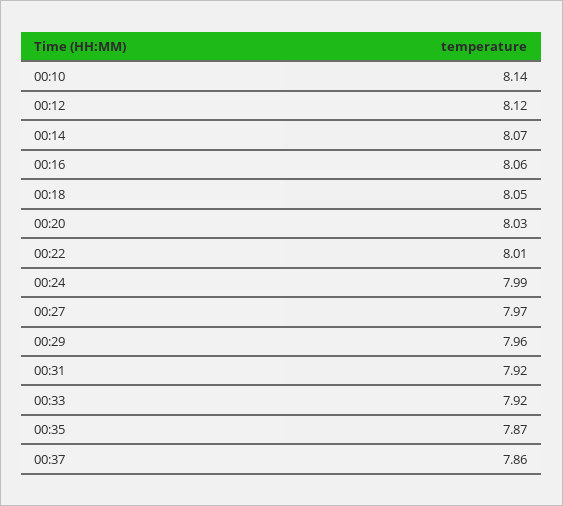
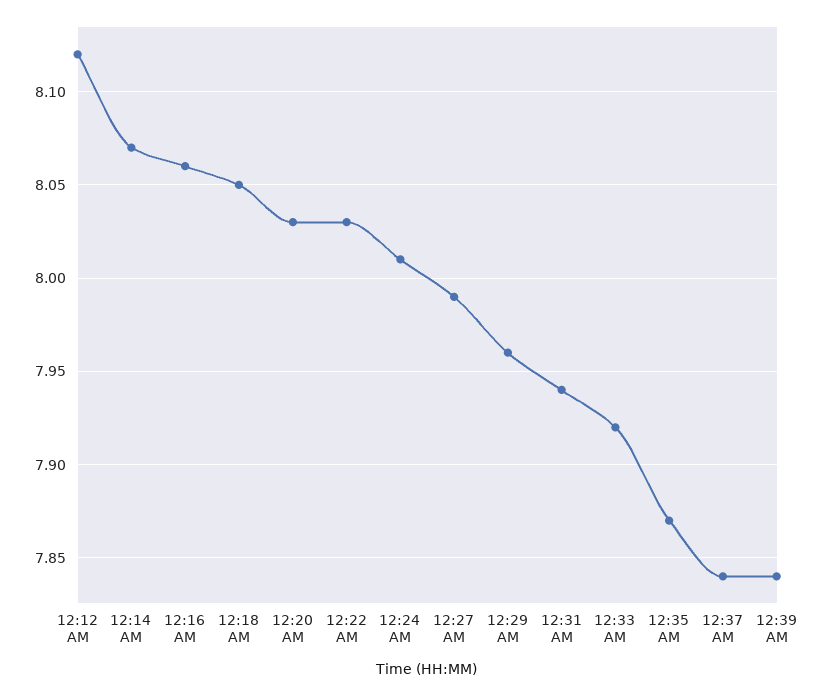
00:10: 8.14 -> none
00:22: 8.01 -> 8.03
00:24: 7.99 -> 8.01
00:27: 7.97 -> 7.99
00:31: 7.92 -> 7.94
00:37: 7.86 -> 7.84
12:39 AM: none -> 7.84

